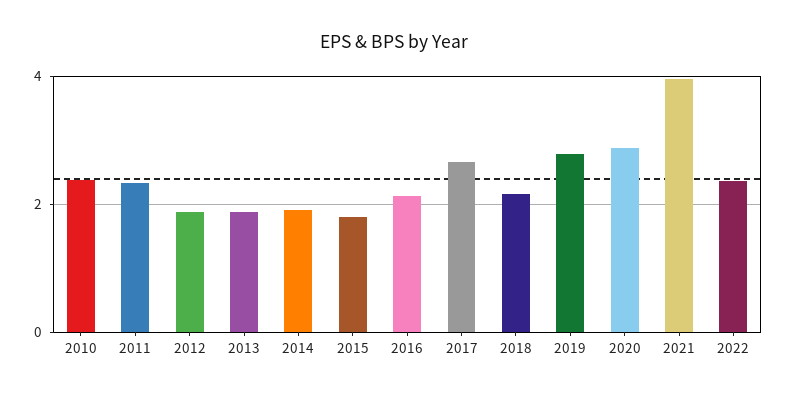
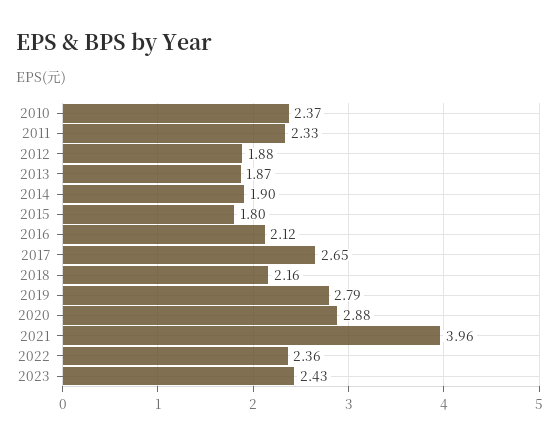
2023: none -> 2.43

